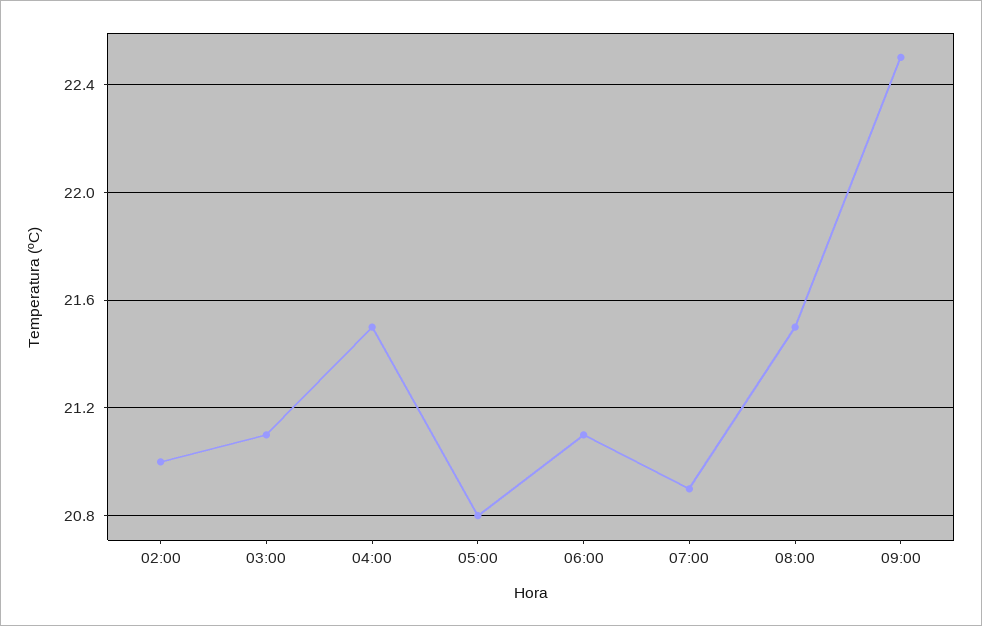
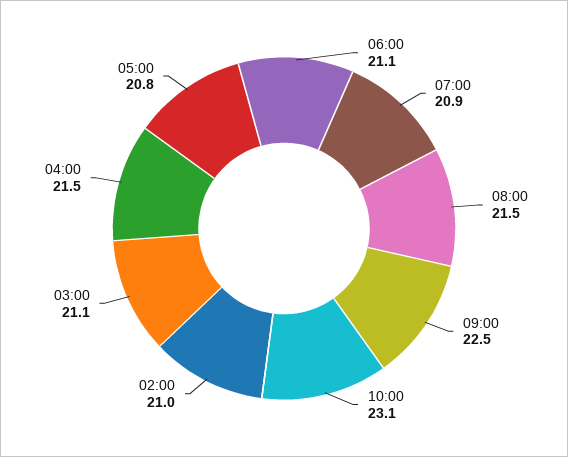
10:00: none -> 23.1

